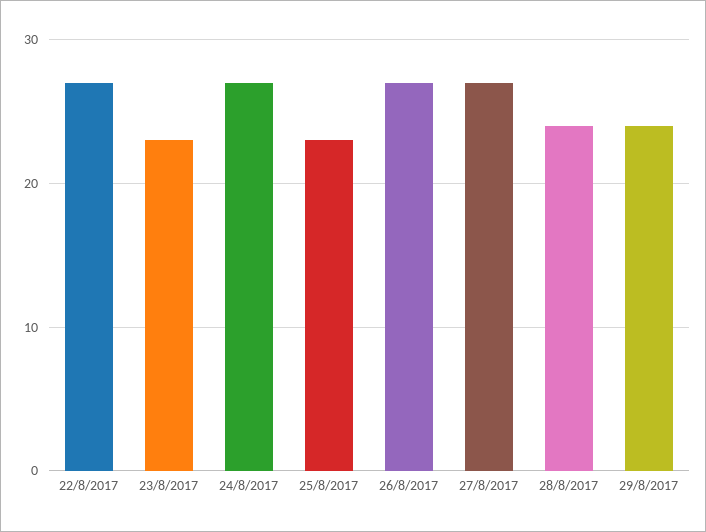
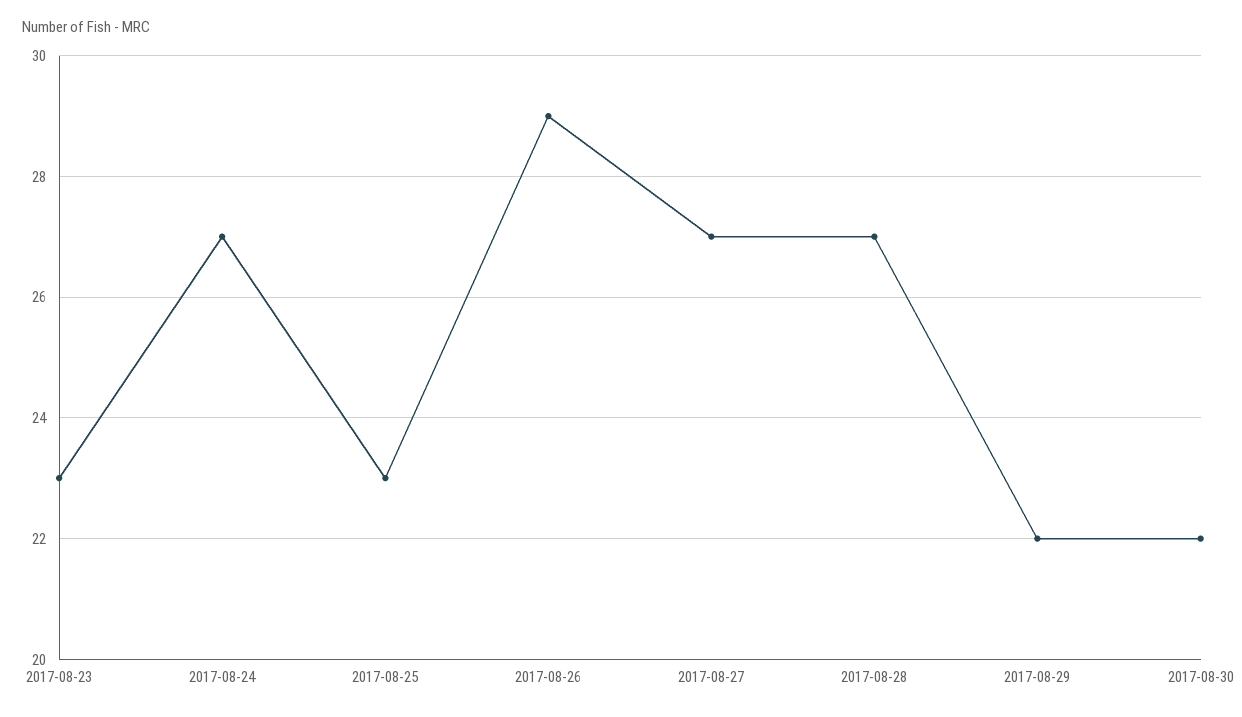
22/8/2017: 27 -> none
26/8/2017: 27 -> 29
28/8/2017: 24 -> 27
29/8/2017: 24 -> 22
2017-08-30: none -> 22

